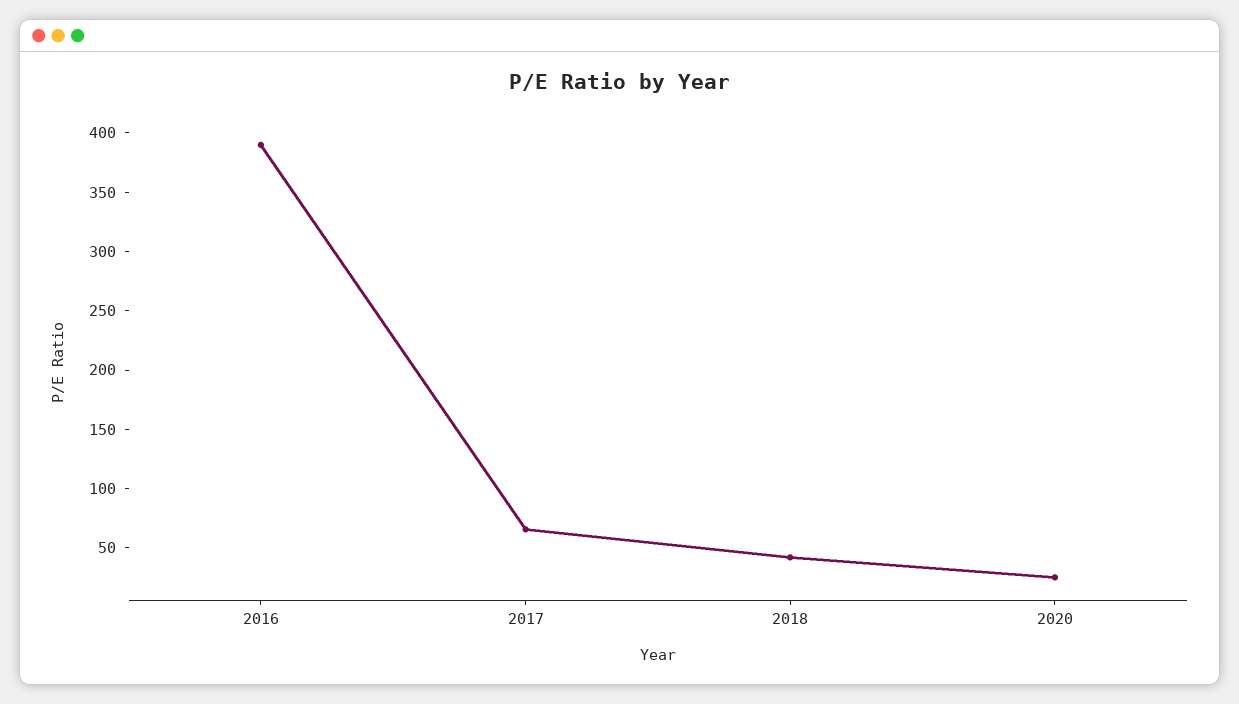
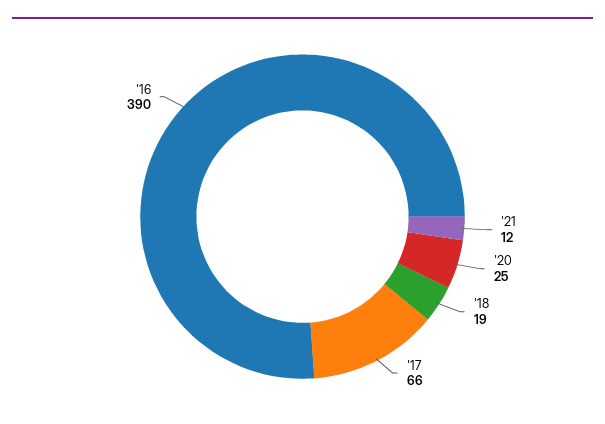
2018: 40 -> 19
'21: none -> 12

